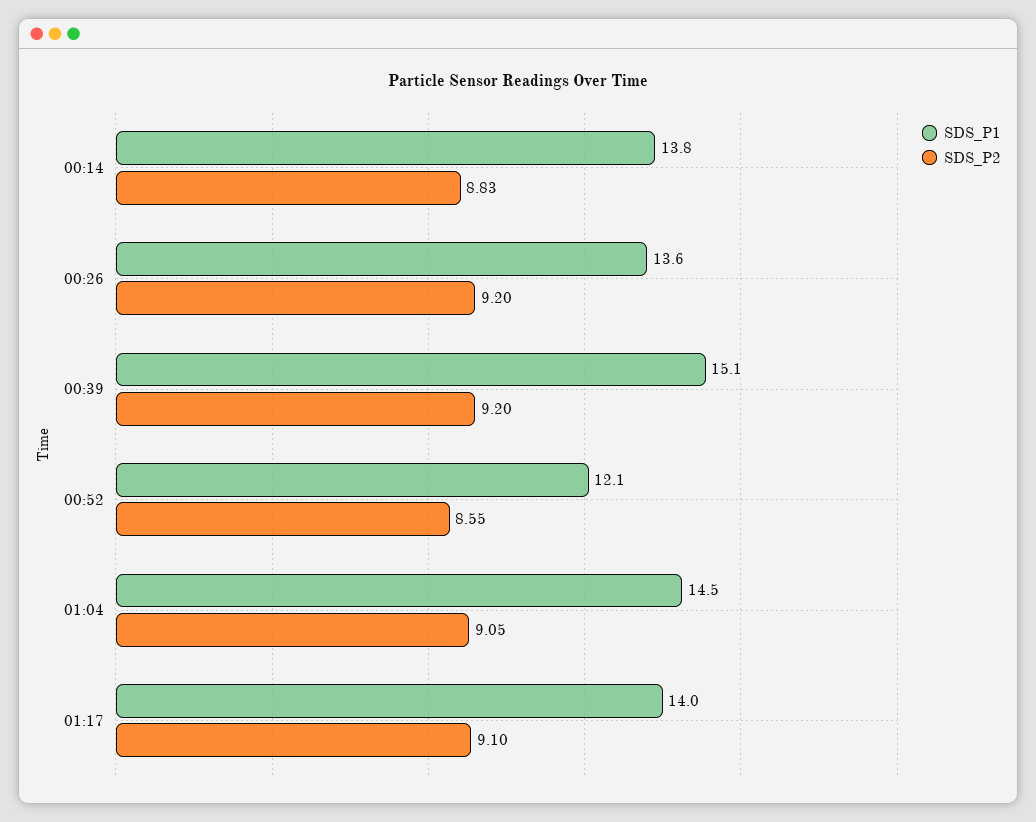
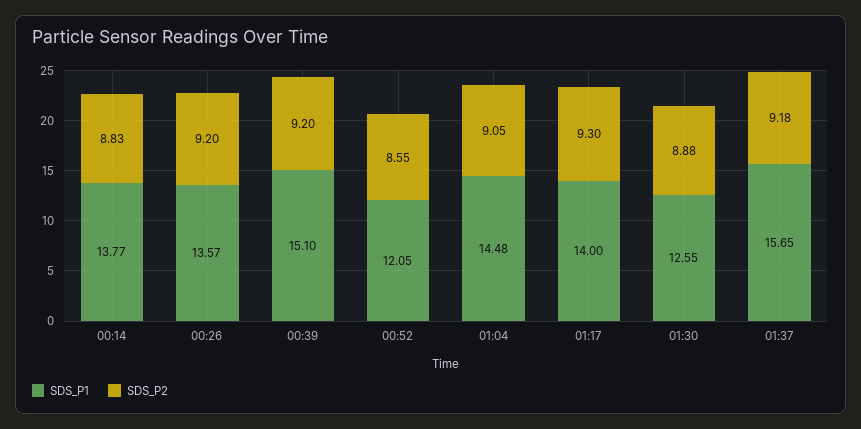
SDS_P2, 01:17: 9.1 -> 9.3
SDS_P1, 01:30: none -> 12.55
SDS_P2, 01:30: none -> 8.88
SDS_P1, 01:37: none -> 15.65
SDS_P2, 01:37: none -> 9.18

